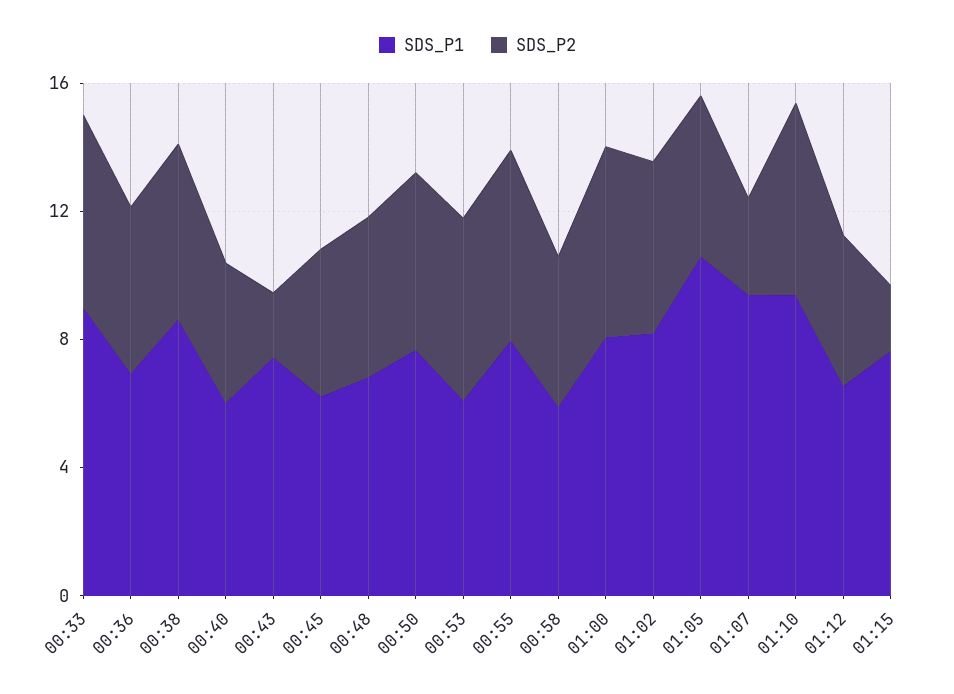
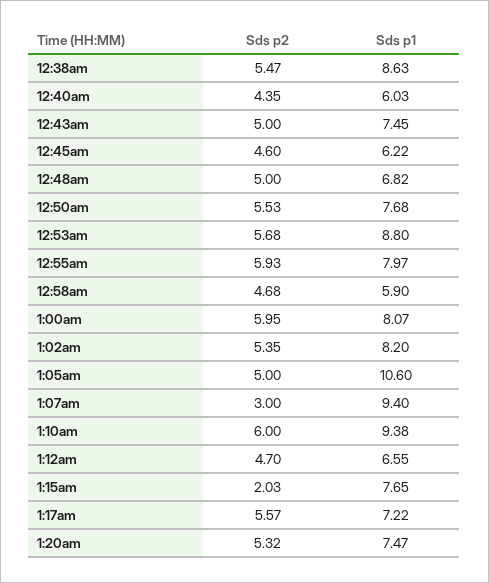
SDS_P1, 00:33: 9 -> none
SDS_P2, 00:33: 6 -> none
SDS_P1, 00:36: 7 -> none
SDS_P2, 00:36: 5 -> none
SDS_P2, 00:43: 2 -> 5
SDS_P1, 00:53: 6 -> 8.8
SDS_P2, 1:17am: none -> 5.57
SDS_P1, 1:17am: none -> 7.22
SDS_P2, 1:20am: none -> 5.32
SDS_P1, 1:20am: none -> 7.47

